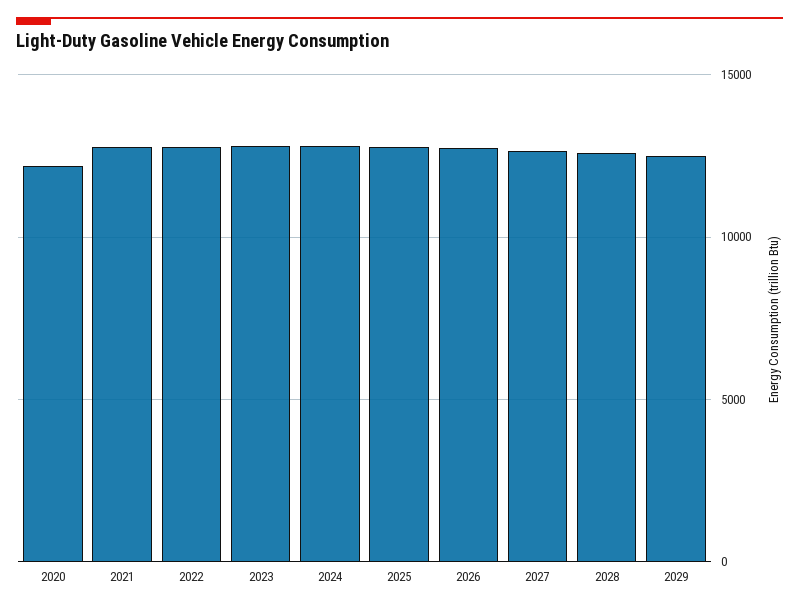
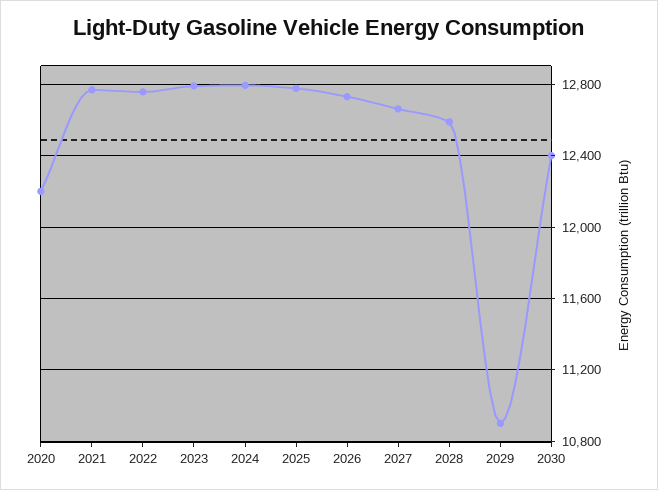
2029: 12500 -> 10900
2030: none -> 12400

